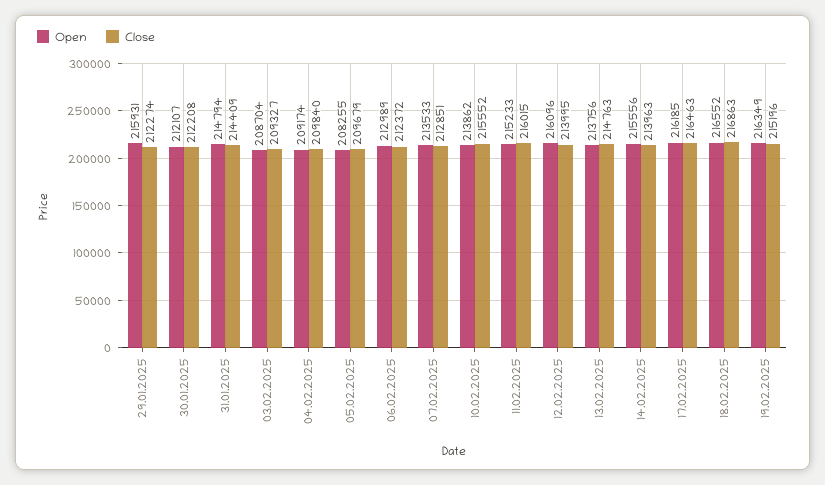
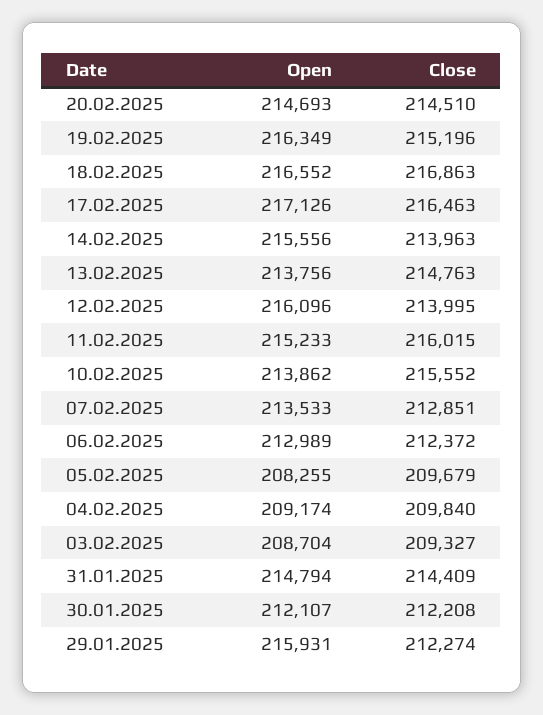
Open, 17.02.2025: 216185 -> 217126
Open, 20.02.2025: none -> 214693
Close, 20.02.2025: none -> 214510

